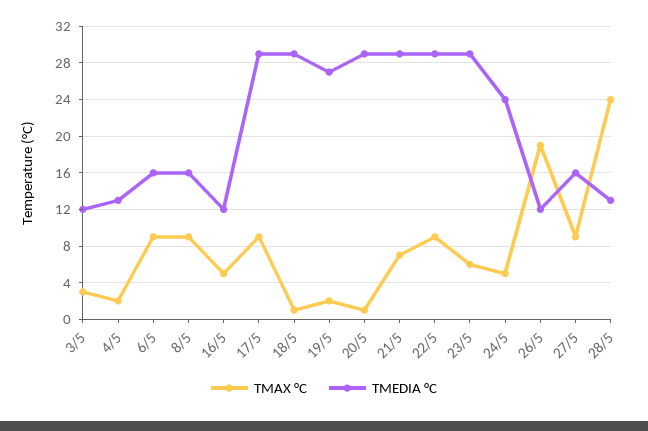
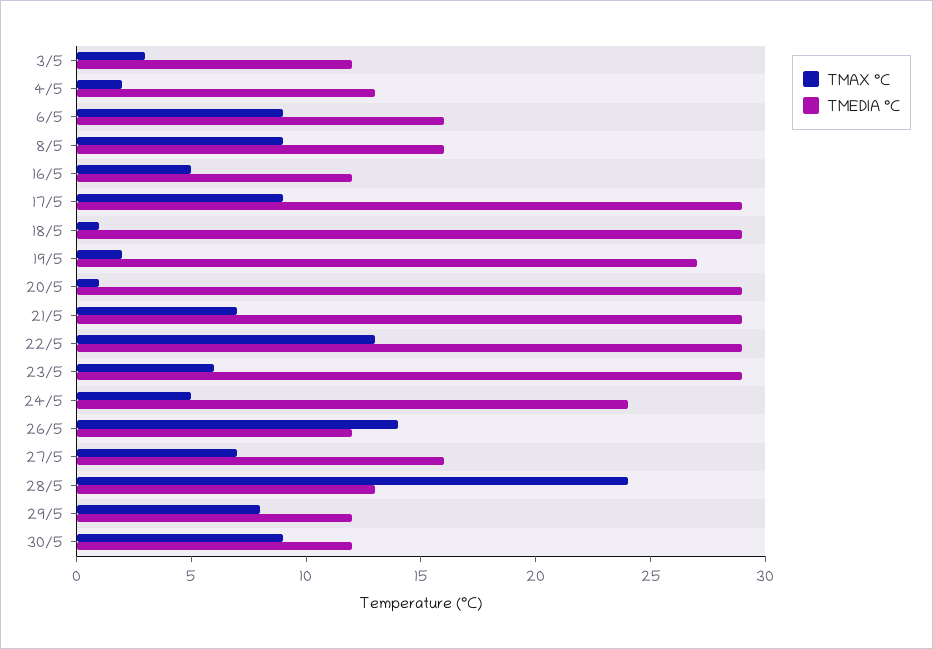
TMAX °C, 22/5: 9 -> 13
TMAX °C, 26/5: 19 -> 14
TMAX °C, 27/5: 9 -> 7
TMAX °C, 29/5: none -> 8
TMEDIA °C, 29/5: none -> 12
TMAX °C, 30/5: none -> 9
TMEDIA °C, 30/5: none -> 12

